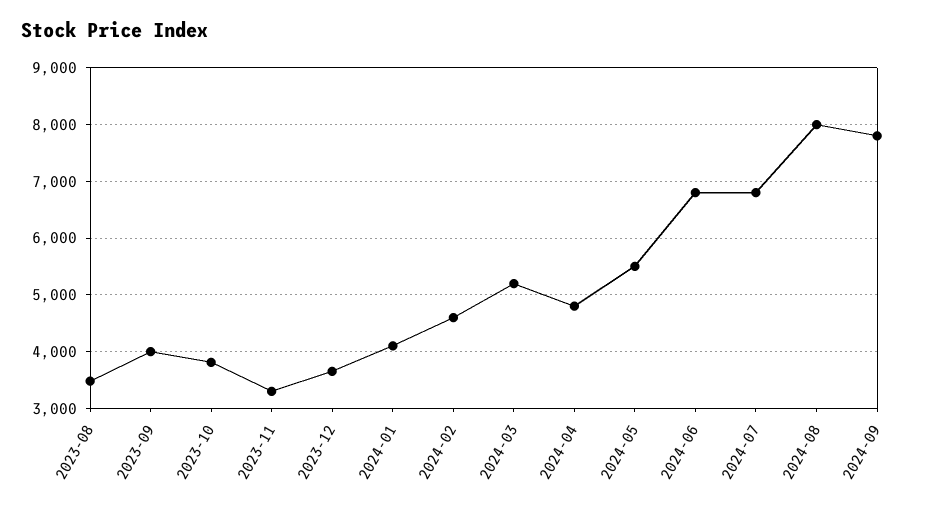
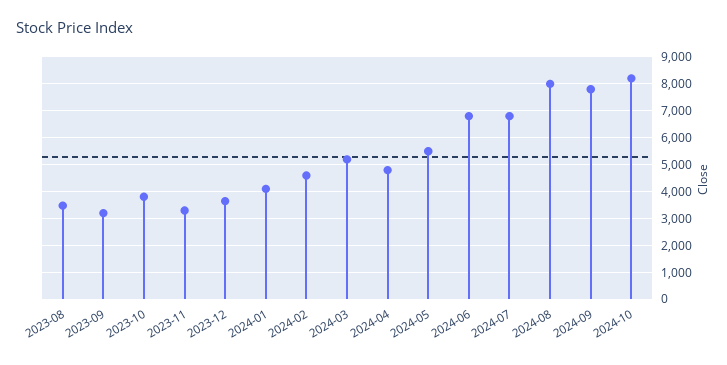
2023-09: 4000 -> 3250
2024-10: none -> 8250

